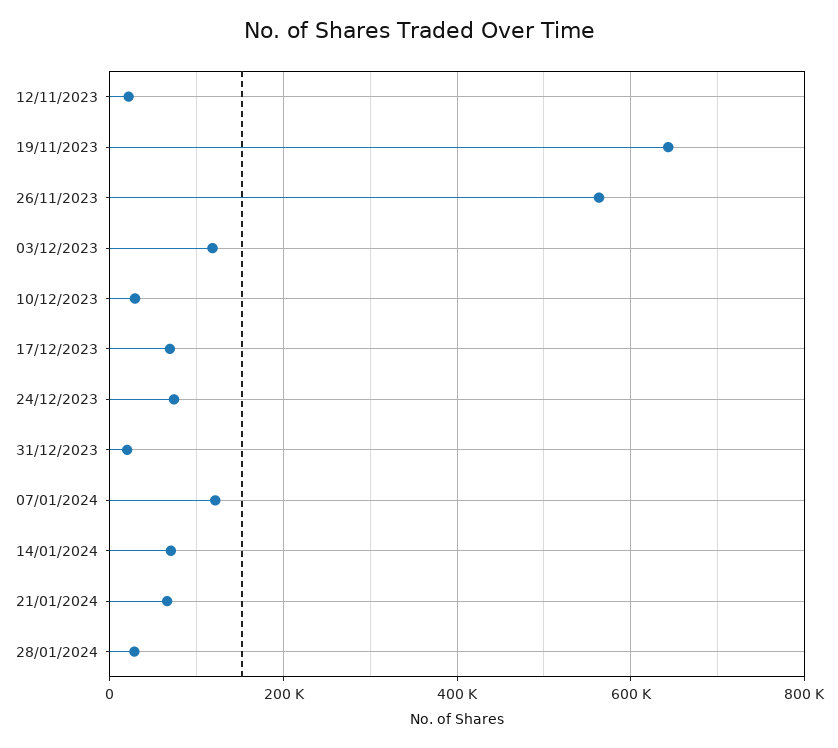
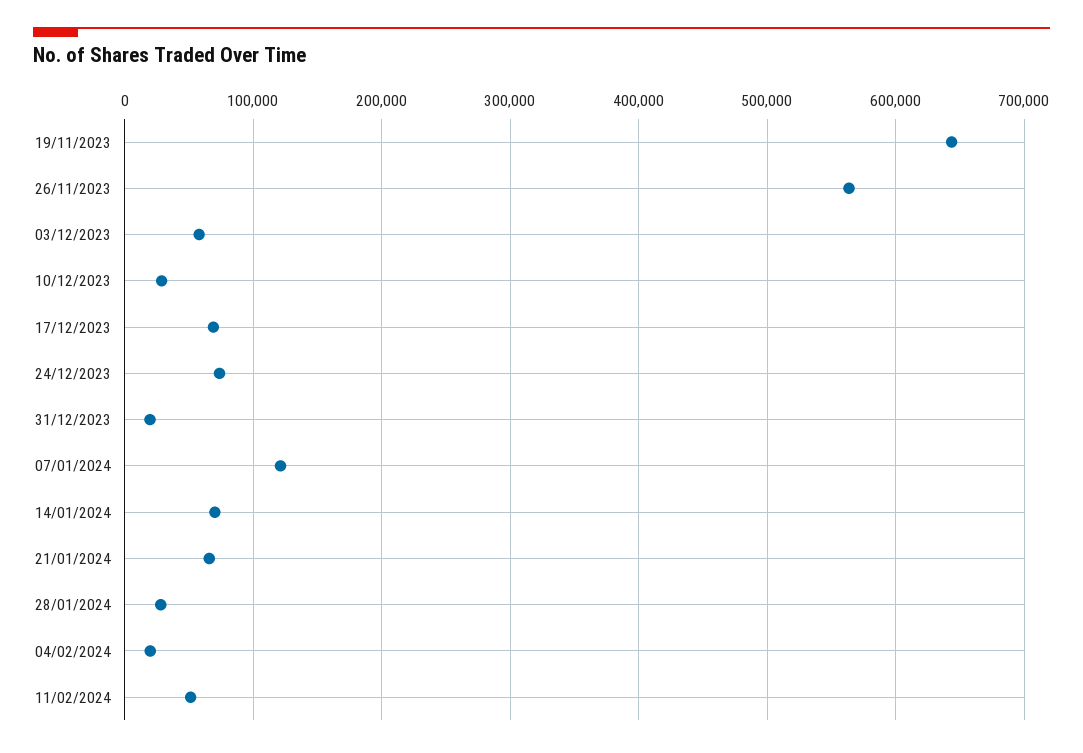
12/11/2023: 20000 -> none
03/12/2023: 120000 -> 60000
04/02/2024: none -> 20000
11/02/2024: none -> 50000

